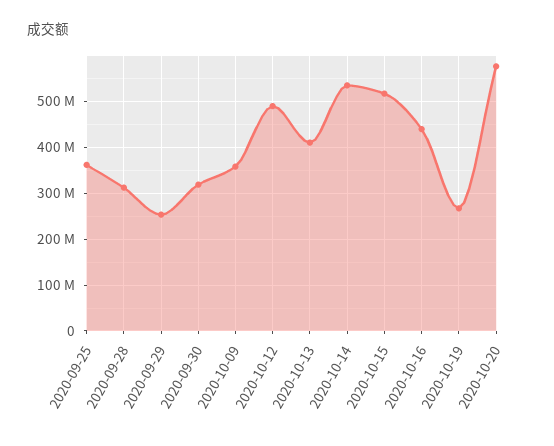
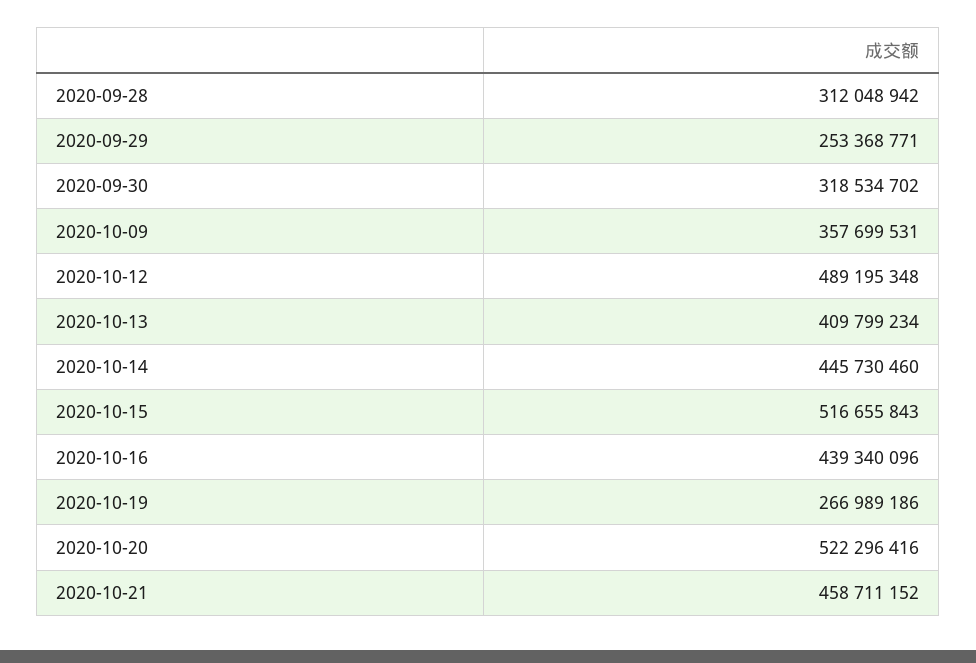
2020-09-25: 360000000 -> none
2020-10-14: 540000000 -> 445730460
2020-10-20: 580000000 -> 522296416
2020-10-21: none -> 458711152

